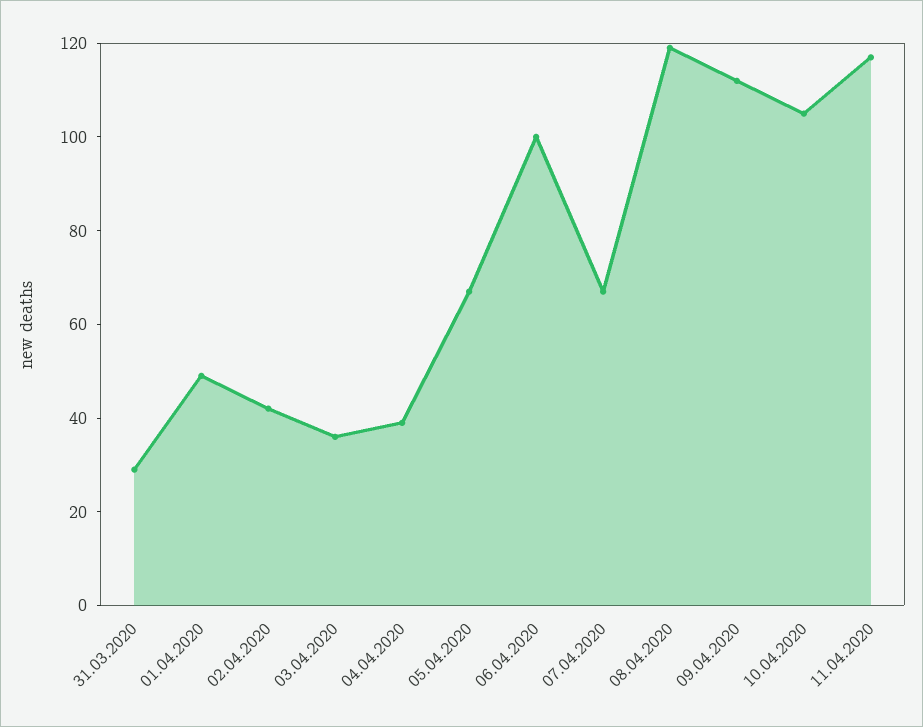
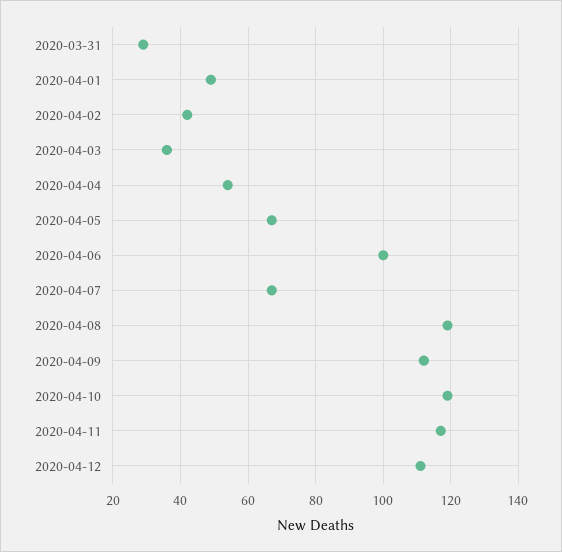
04.04.2020: 40 -> 55
10.04.2020: 105 -> 120
2020-04-12: none -> 110

